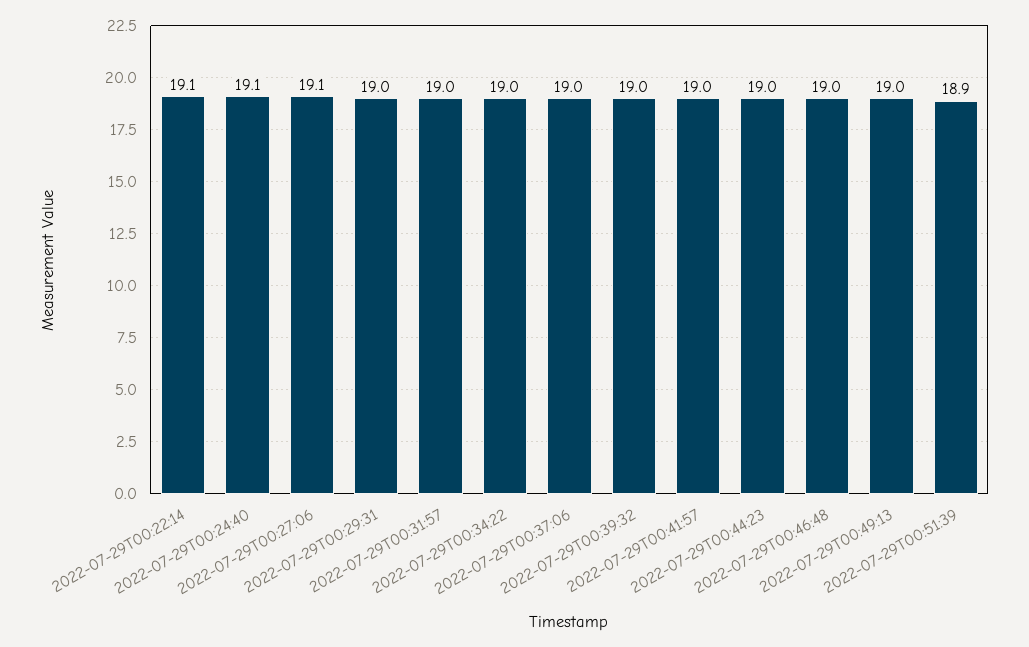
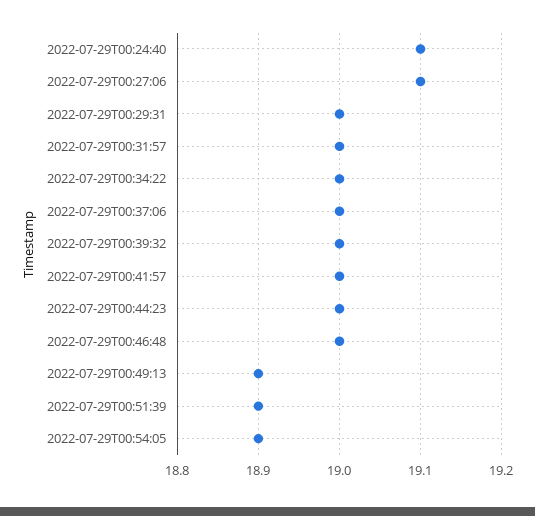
2022-07-29T00:22:14: 19.1 -> none
2022-07-29T00:49:13: 19 -> 18.9
2022-07-29T00:54:05: none -> 18.9

